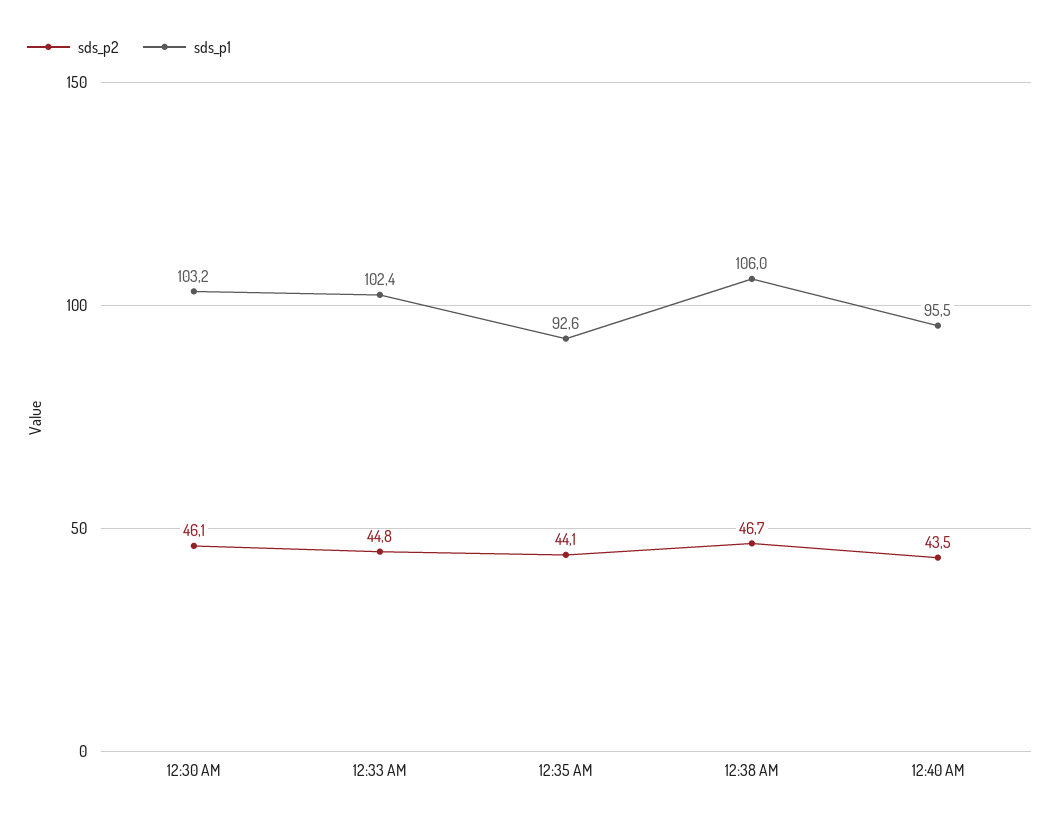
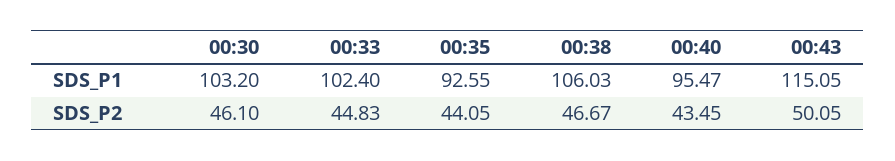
sds_p1, 00:43: none -> 115.05
sds_p2, 00:43: none -> 50.05

